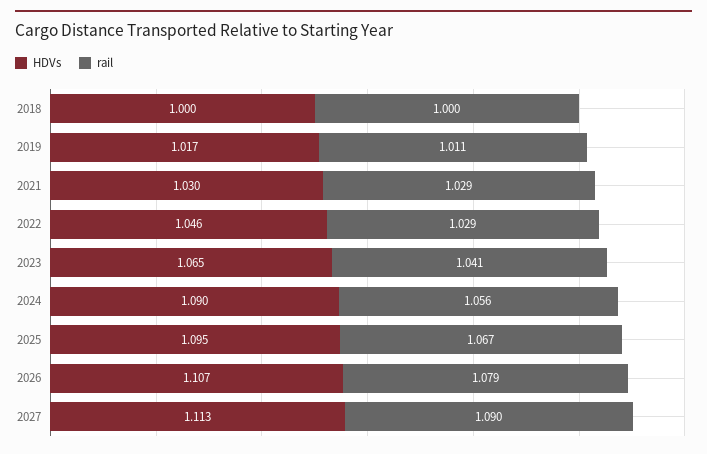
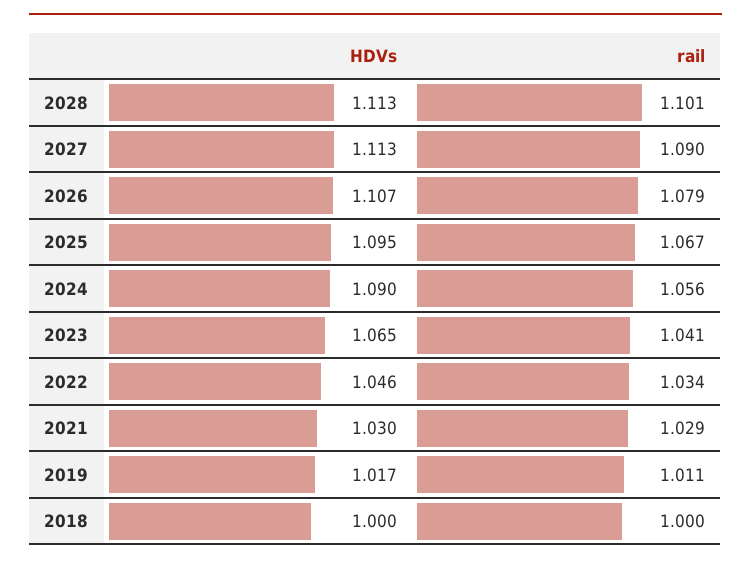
rail, 2022: 1.029 -> 1.034
HDVs, 2028: none -> 1.113
rail, 2028: none -> 1.101

